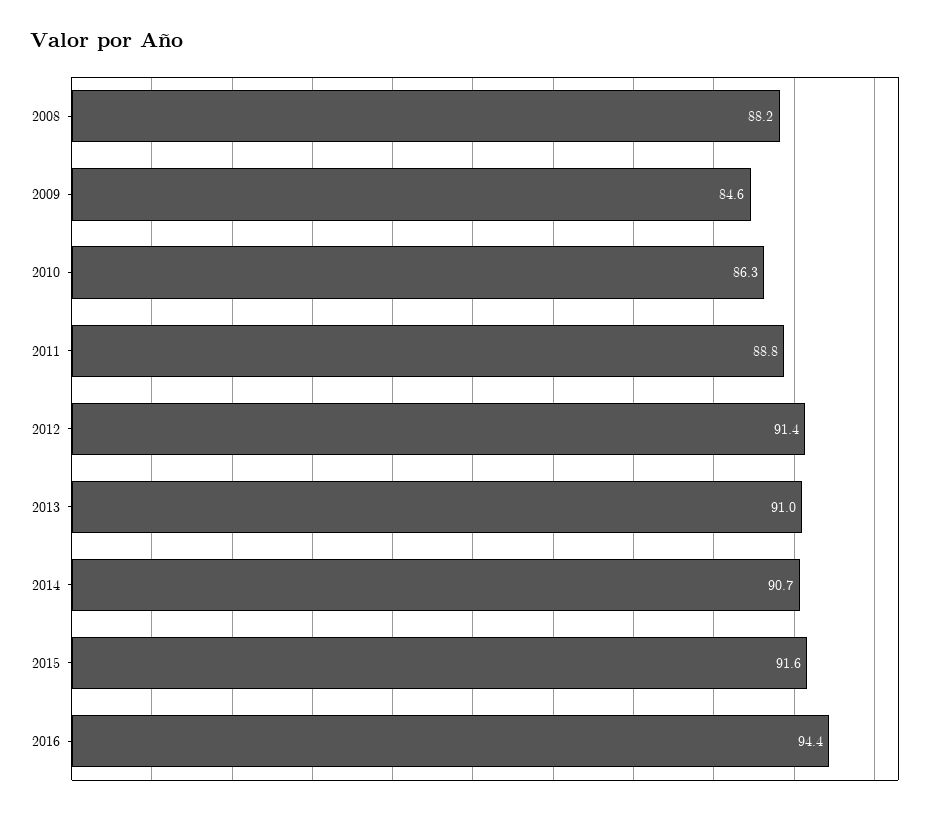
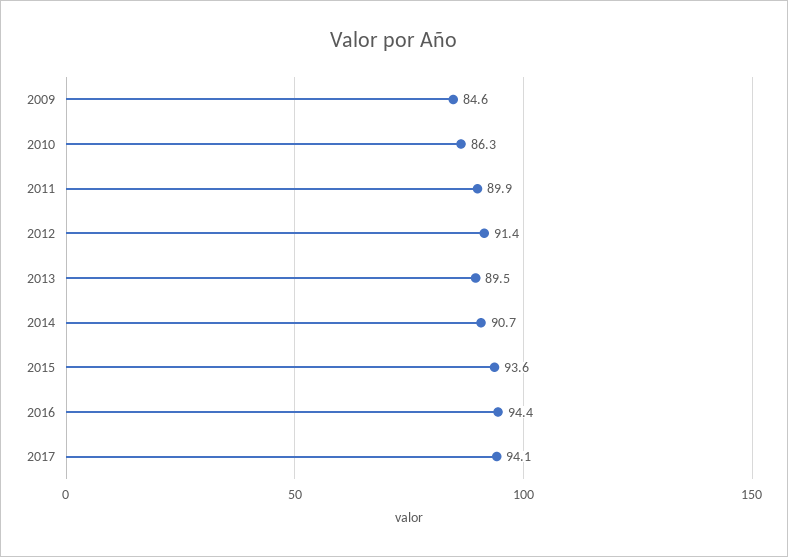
2008: 88.2 -> none
2011: 88.8 -> 89.9
2013: 91 -> 89.5
2015: 91.6 -> 93.6
2017: none -> 94.1

